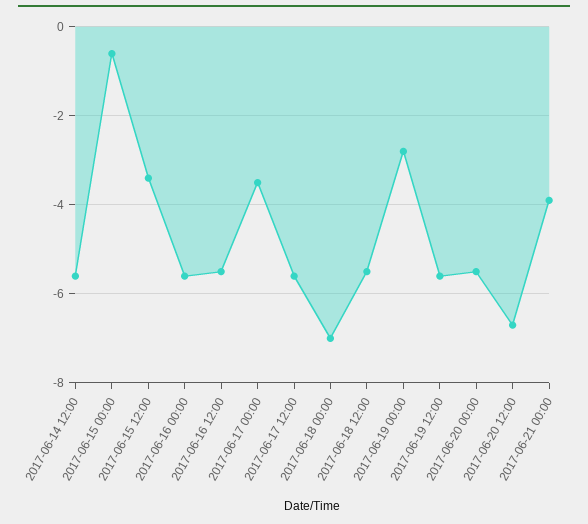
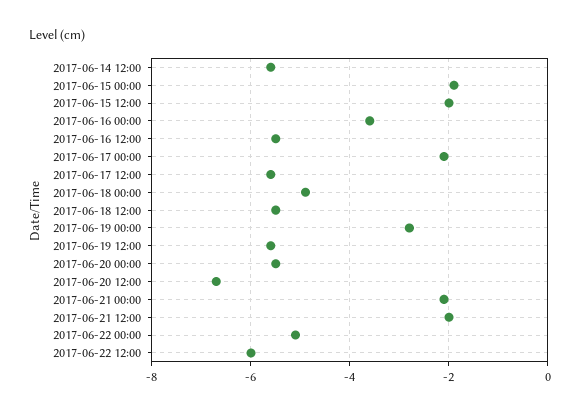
2017-06-15 00:00: -0.5 -> -2
2017-06-15 12:00: -3.5 -> -2
2017-06-16 00:00: -5.5 -> -3.5
2017-06-17 00:00: -3.5 -> -2
2017-06-18 00:00: -7 -> -5
2017-06-21 00:00: -4 -> -2
2017-06-21 12:00: none -> -2
2017-06-22 00:00: none -> -5
2017-06-22 12:00: none -> -6

